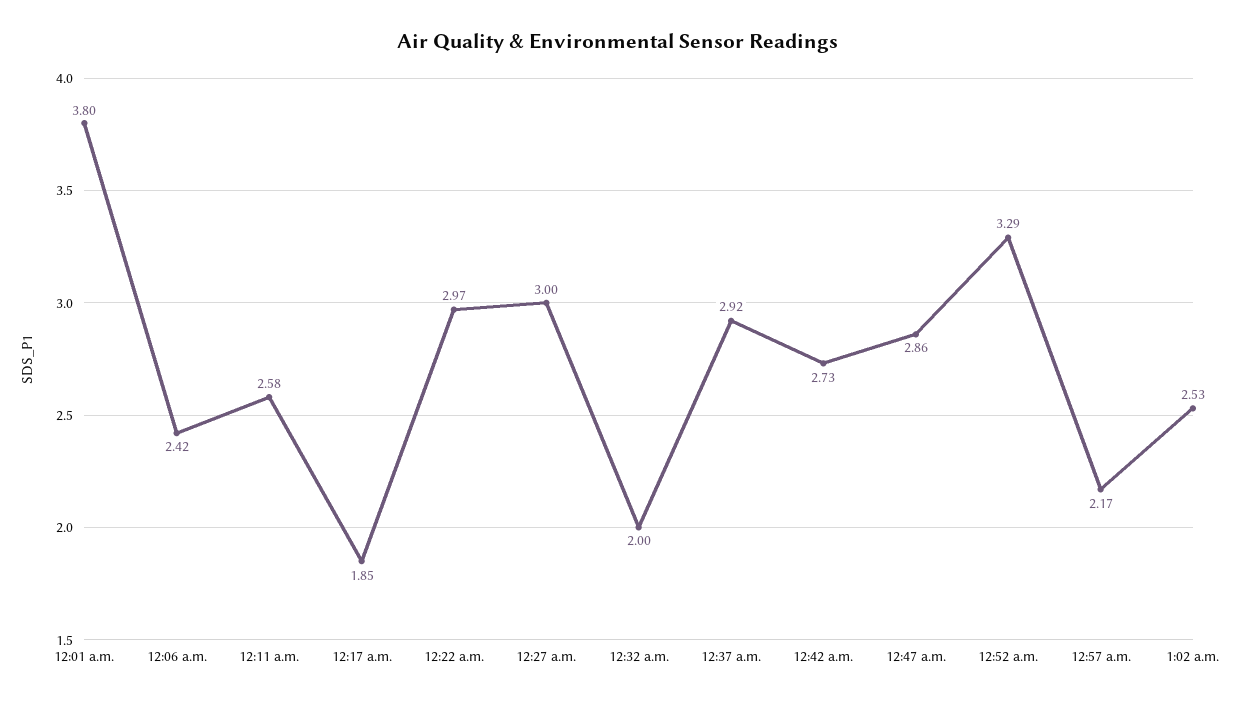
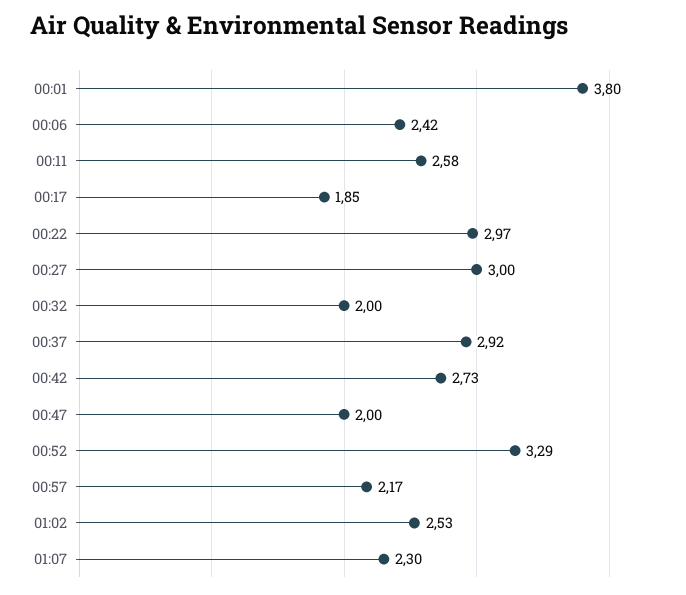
12:47 a.m.: 2.86 -> 2
01:07: none -> 2.3

